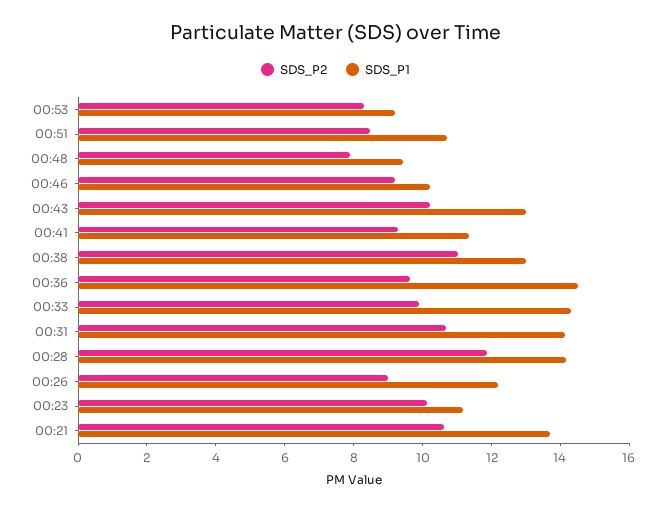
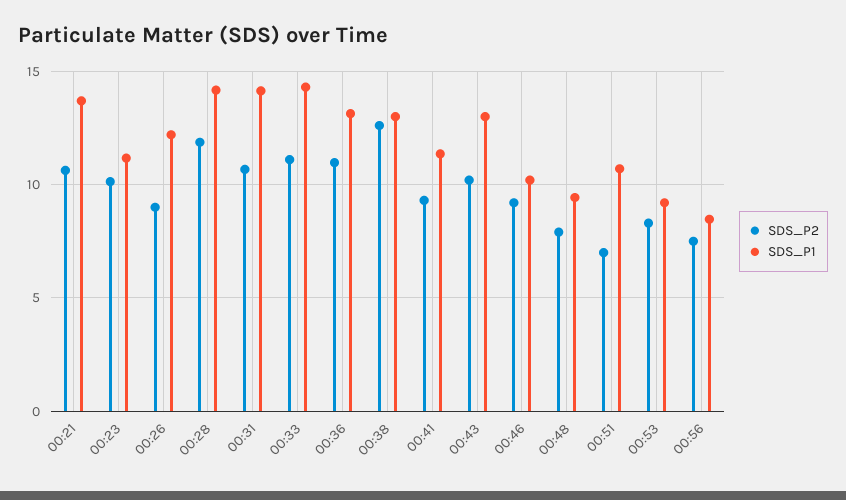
SDS_P2, 00:51: 8.5 -> 7
SDS_P2, 00:38: 11 -> 12.5
SDS_P2, 00:36: 9.5 -> 11
SDS_P1, 00:36: 14.5 -> 13
SDS_P2, 00:33: 10 -> 11
SDS_P2, 00:56: none -> 7.5
SDS_P1, 00:56: none -> 8.5

